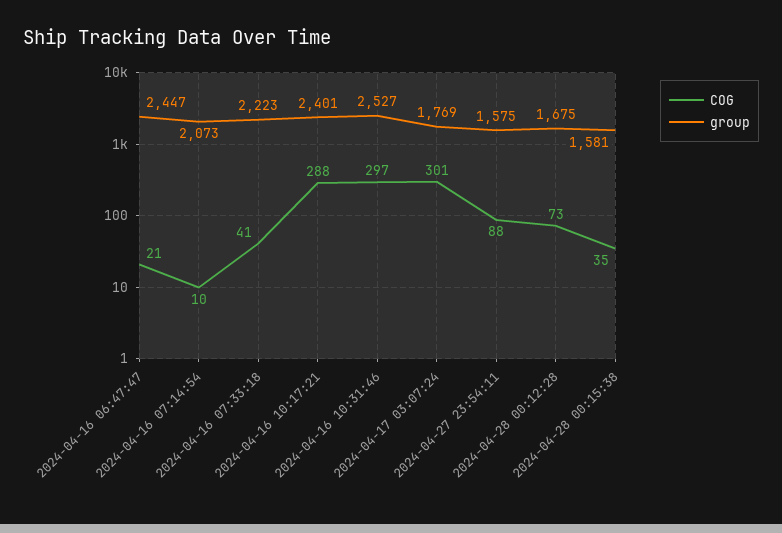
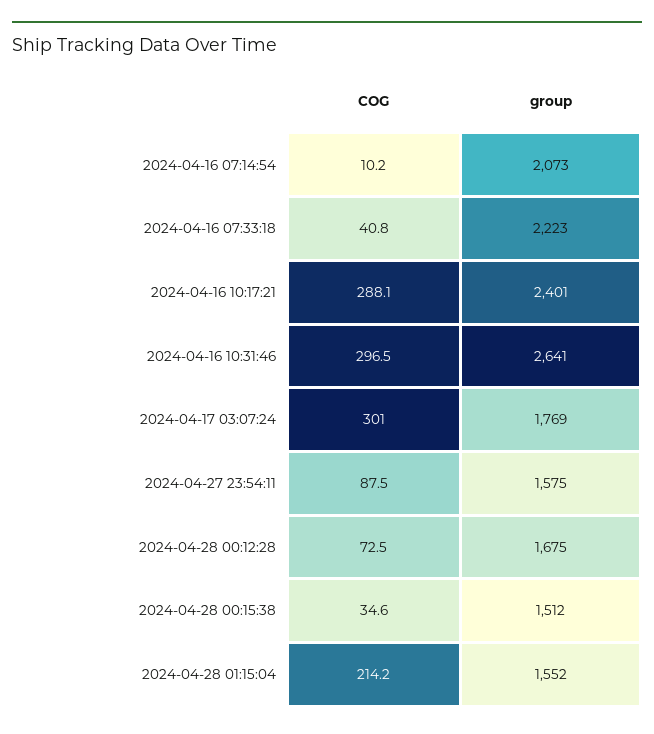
COG, 2024-04-16 06:47:47: 21 -> none
group, 2024-04-16 06:47:47: 2447 -> none
group, 2024-04-16 10:31:46: 2527 -> 2641
group, 2024-04-28 00:15:38: 1581 -> 1512
COG, 2024-04-28 01:15:04: none -> 214.2
group, 2024-04-28 01:15:04: none -> 1552

